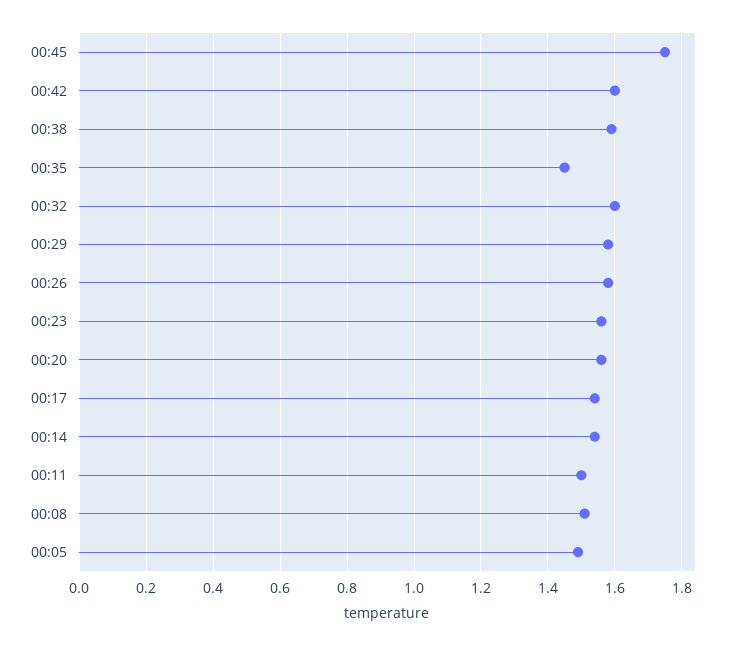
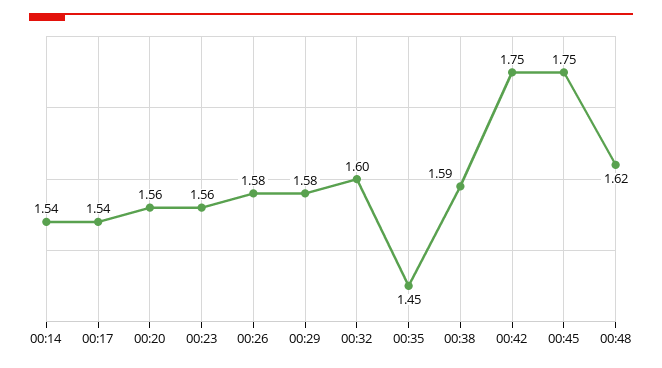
00:42: 1.6 -> 1.75
00:11: 1.5 -> none
00:08: 1.5 -> none
00:05: 1.5 -> none
00:48: none -> 1.62

